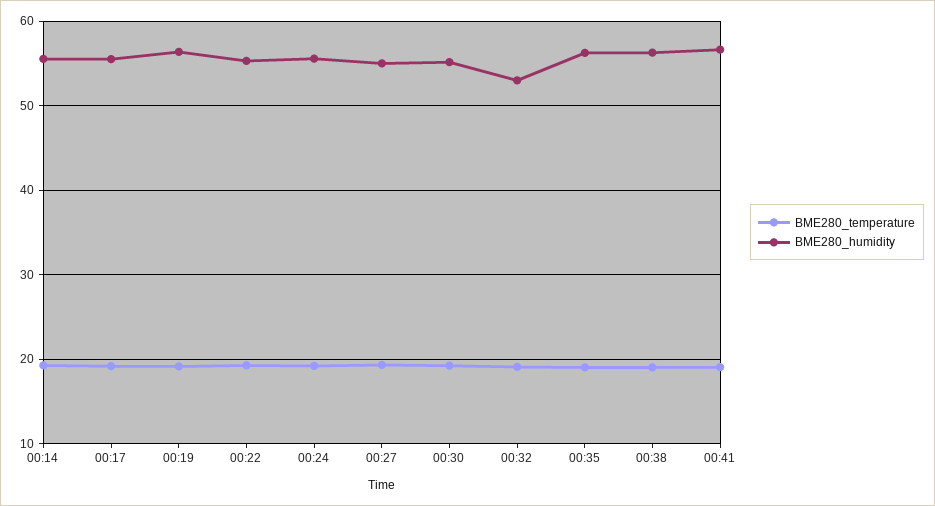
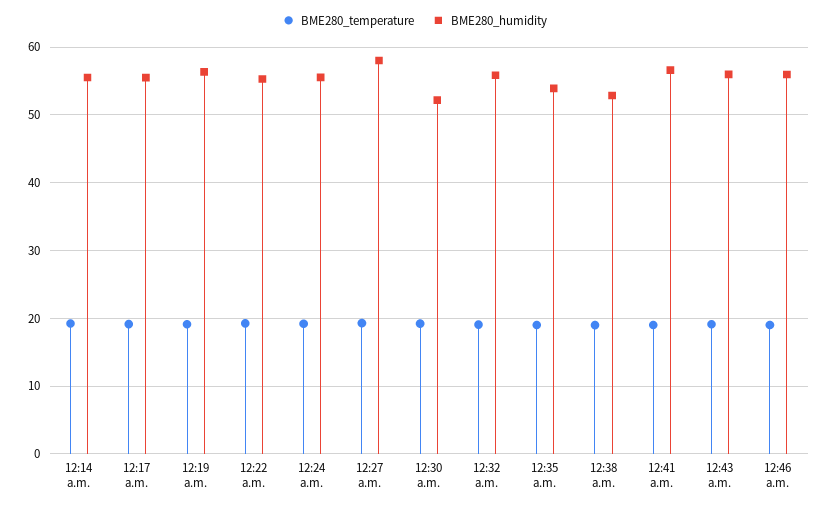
BME280_humidity, 00:27: 55 -> 58
BME280_humidity, 00:30: 55 -> 52
BME280_humidity, 00:32: 53 -> 56
BME280_humidity, 00:35: 56 -> 54
BME280_humidity, 00:38: 56 -> 53
BME280_temperature, 12:43 a.m.: none -> 19
BME280_humidity, 12:43 a.m.: none -> 56
BME280_temperature, 12:46 a.m.: none -> 19
BME280_humidity, 12:46 a.m.: none -> 56

